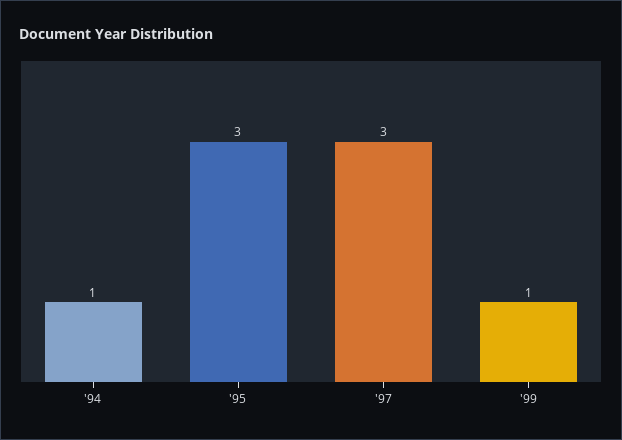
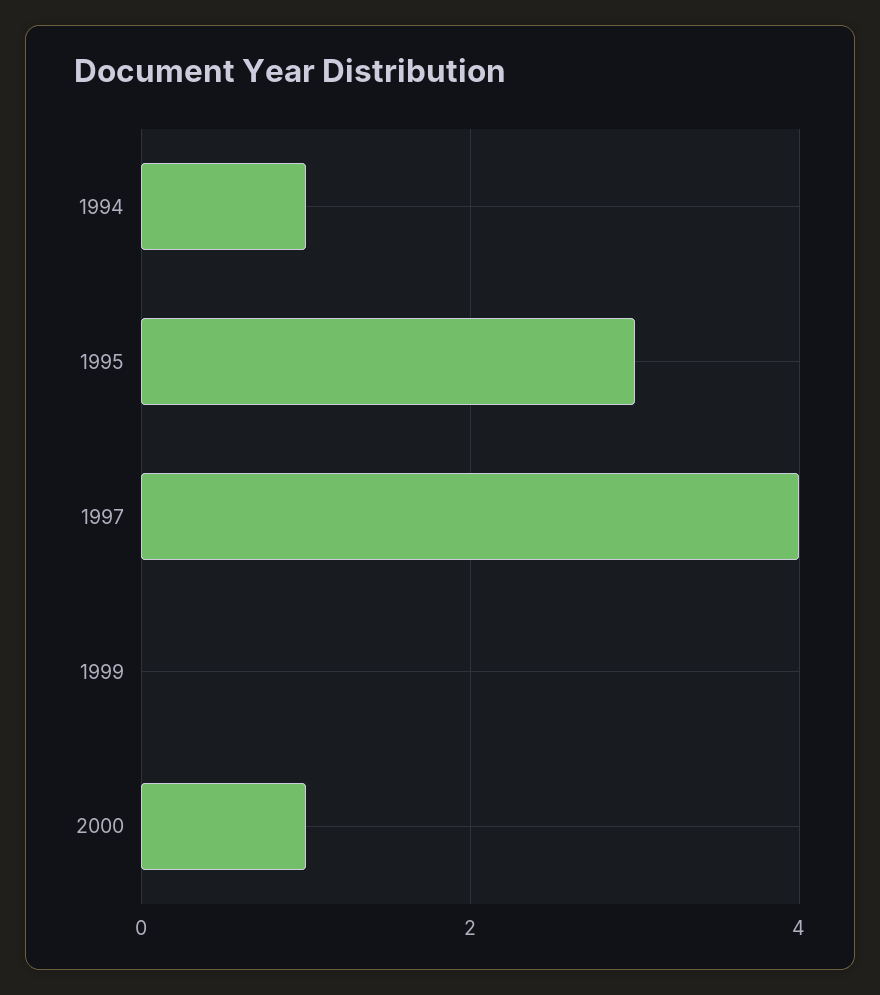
'97: 3 -> 4
'99: 1 -> 0
2000: none -> 1

